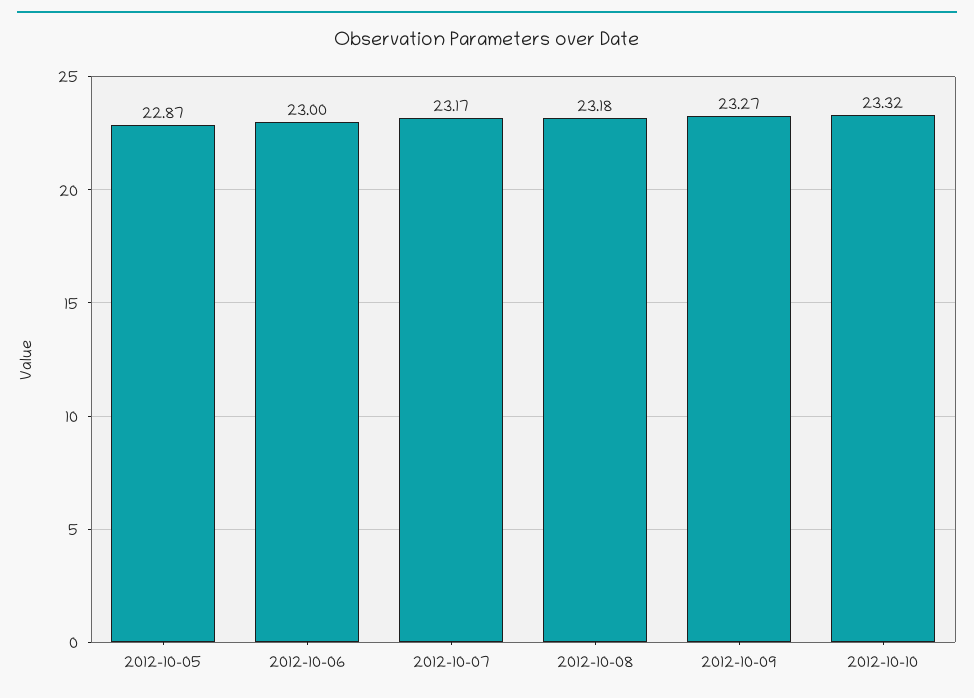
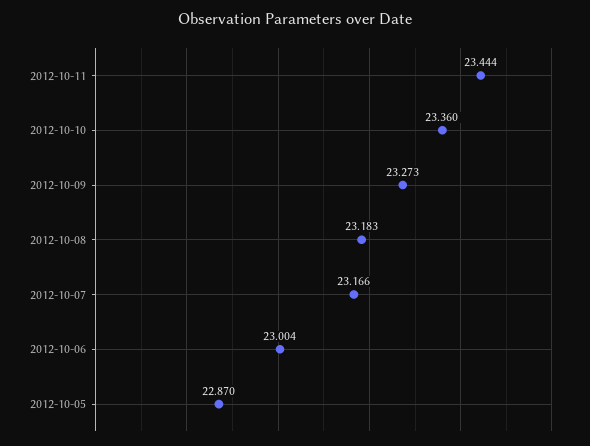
2012-10-10: 23.32 -> 23.36
2012-10-11: none -> 23.444

